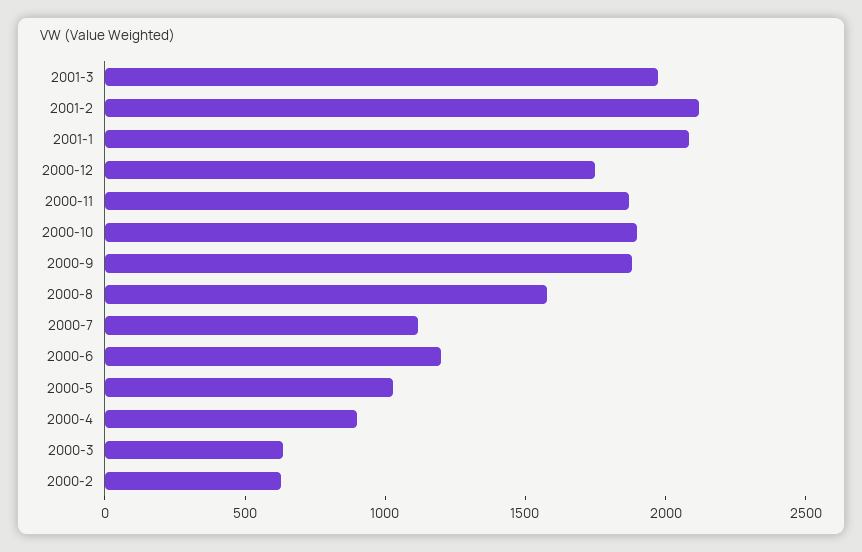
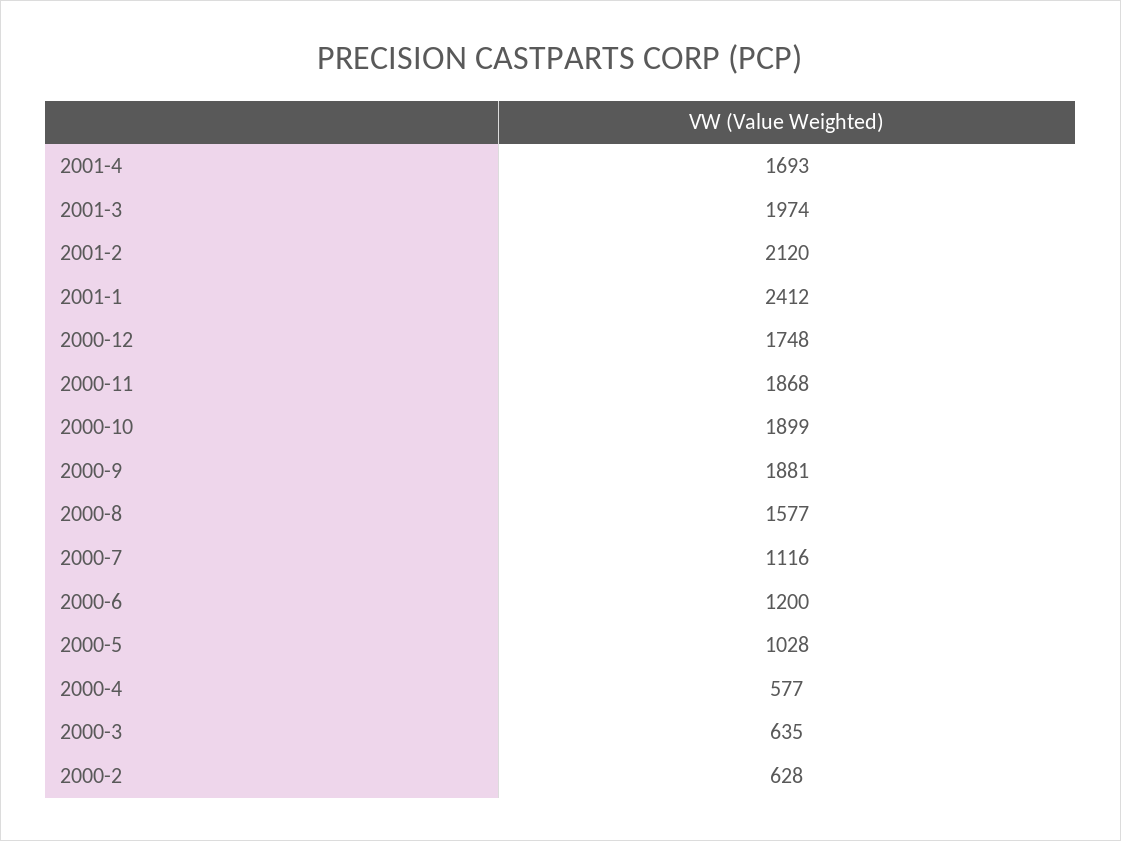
2001-1: 2100 -> 2412
2000-4: 900 -> 577
2001-4: none -> 1693

